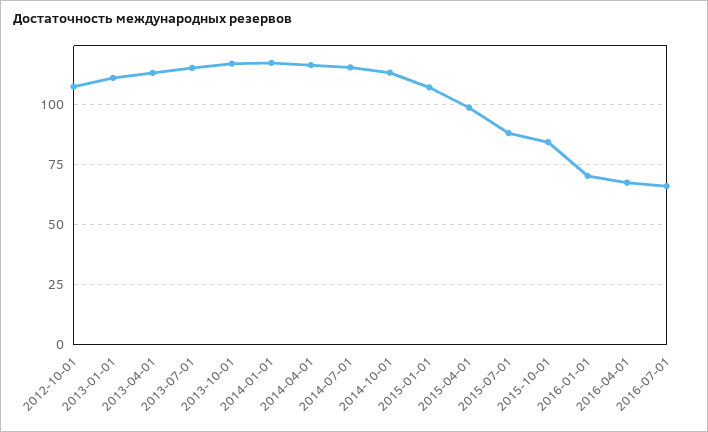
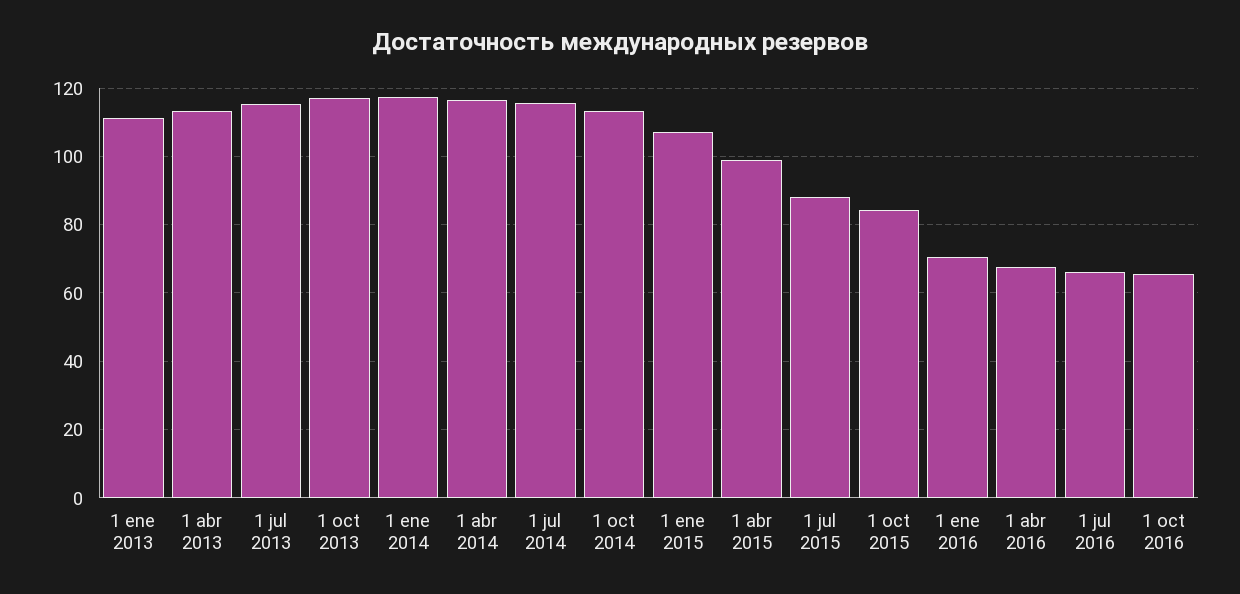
2012-10-01: 107.5 -> none
1 oct 2016: none -> 66

